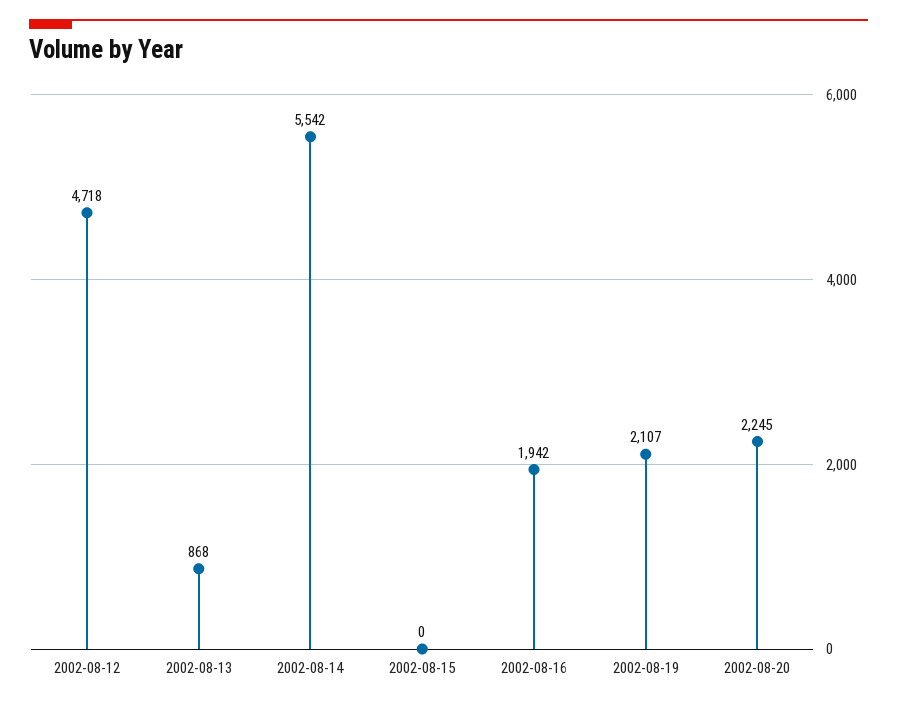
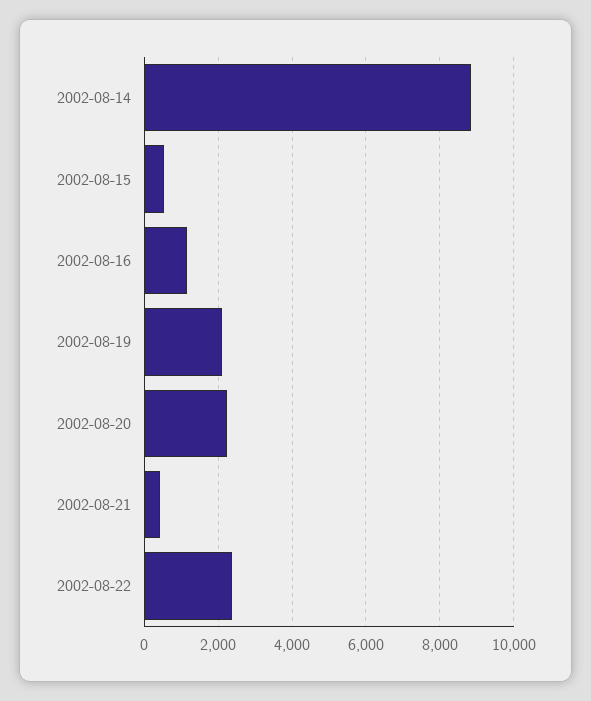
2002-08-12: 4718 -> none
2002-08-13: 868 -> none
2002-08-14: 5542 -> 8800
2002-08-15: 0 -> 600
2002-08-16: 1942 -> 1200
2002-08-21: none -> 400
2002-08-22: none -> 2400

